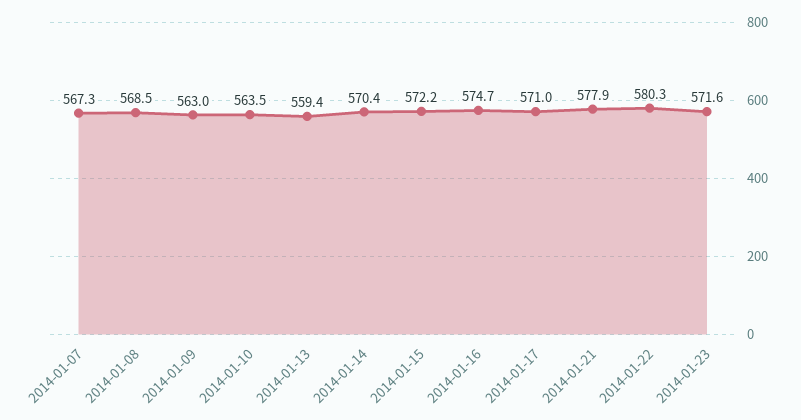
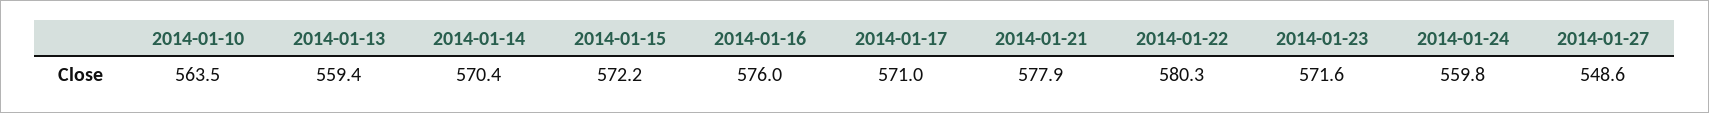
2014-01-07: 567.3 -> none
2014-01-08: 568.5 -> none
2014-01-09: 563 -> none
2014-01-16: 574.7 -> 576
2014-01-24: none -> 559.8
2014-01-27: none -> 548.6

